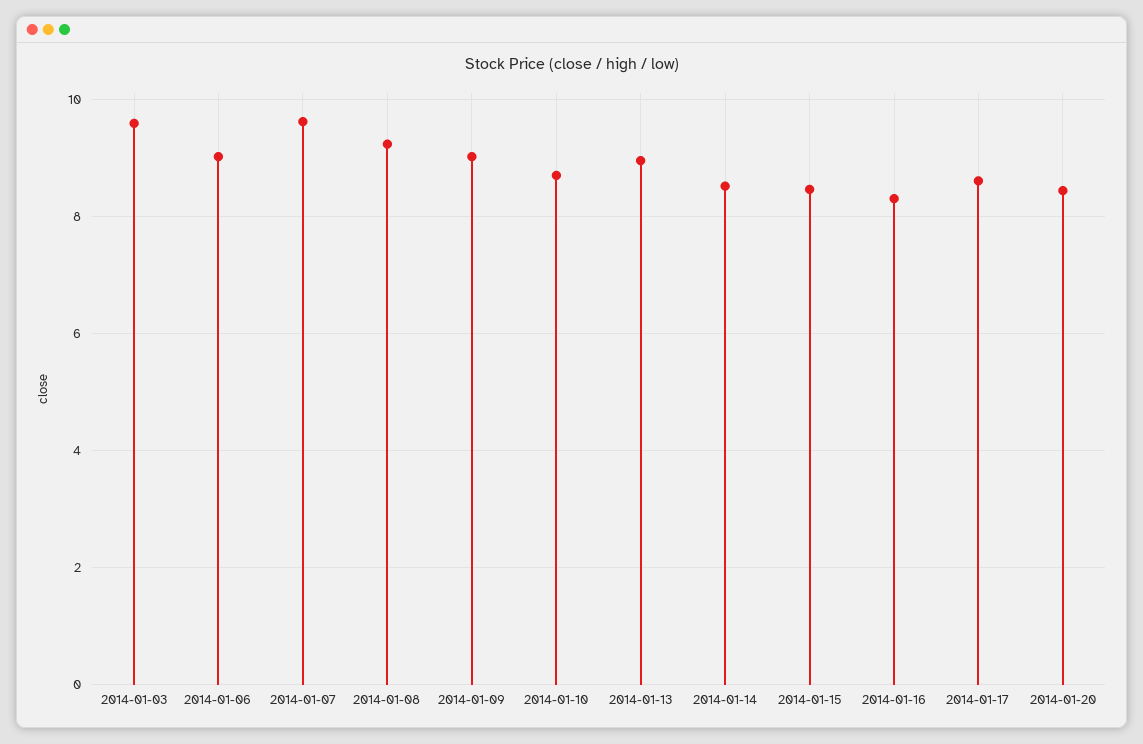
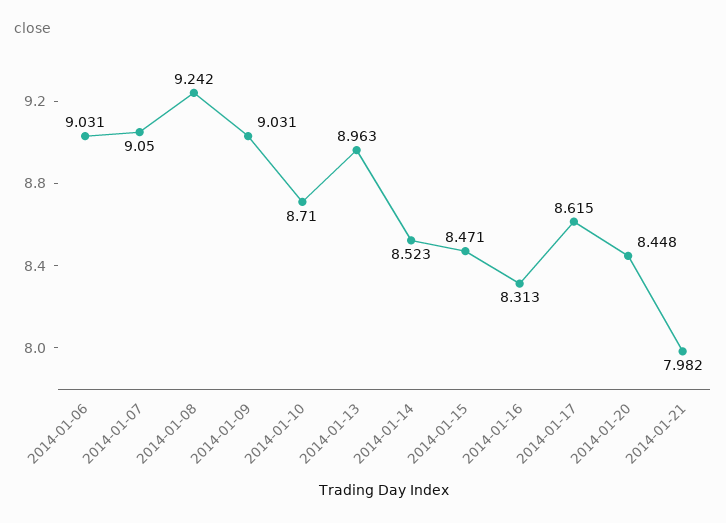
2014-01-03: 9.6 -> none
2014-01-07: 9.6 -> 9.05
2014-01-21: none -> 7.982

